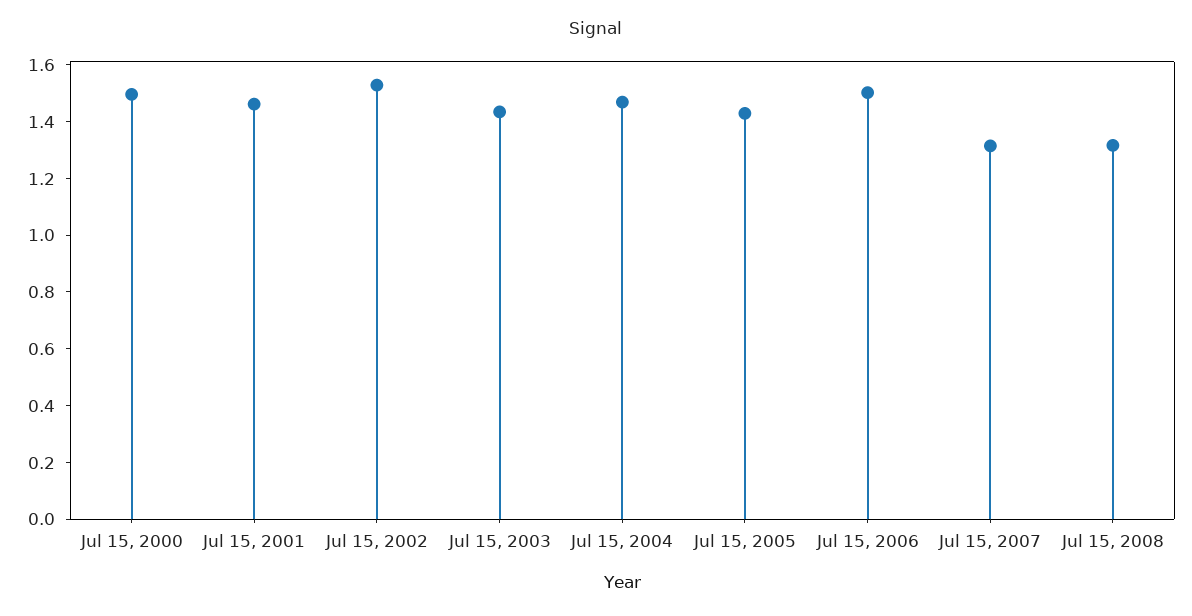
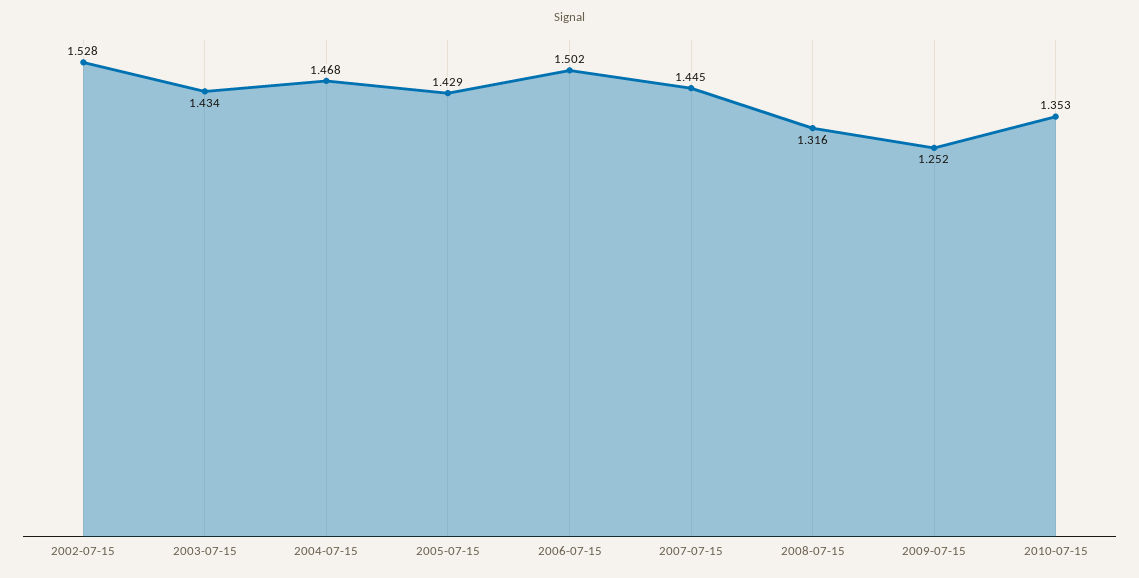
Jul 15, 2000: 1.5 -> none
Jul 15, 2001: 1.45 -> none
Jul 15, 2007: 1.3 -> 1.445
2009-07-15: none -> 1.252
2010-07-15: none -> 1.353

